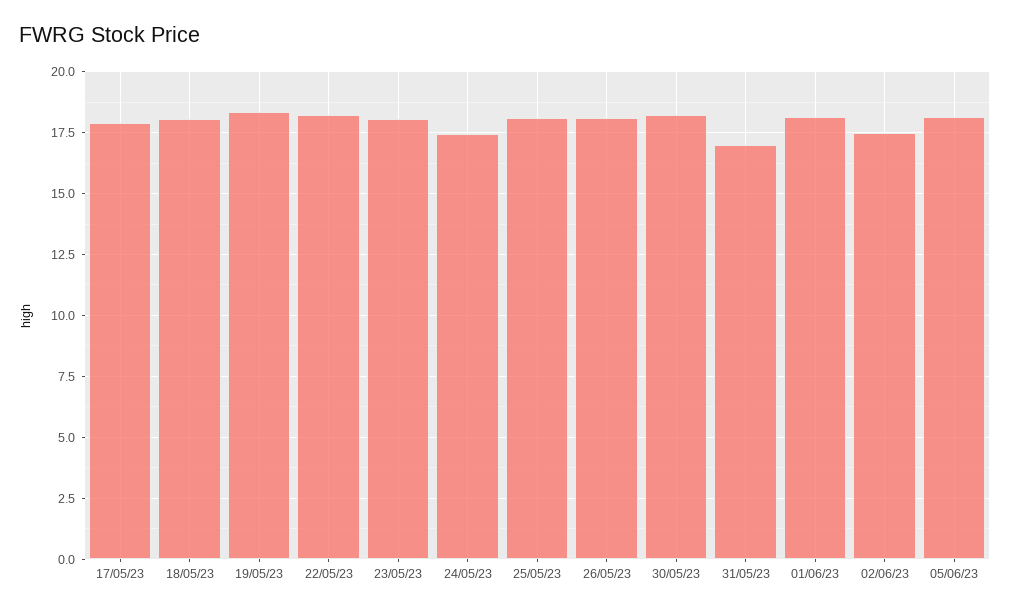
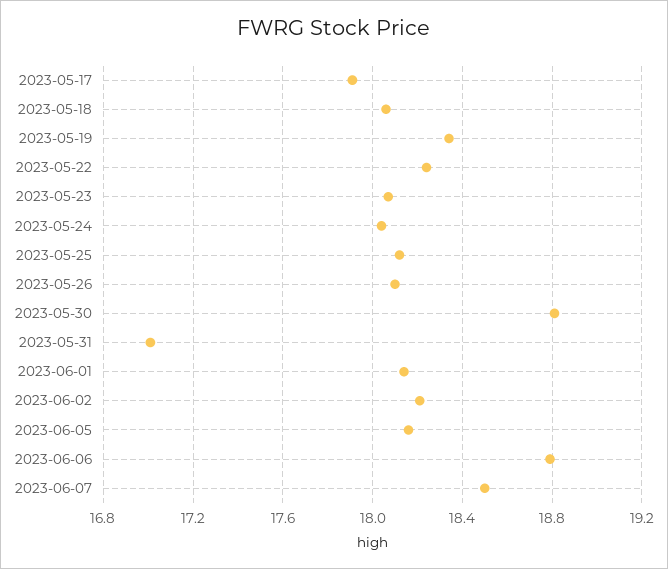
24/05/23: 17.5 -> 18.05
30/05/23: 18.25 -> 18.8
02/06/23: 17.5 -> 18.2
2023-06-06: none -> 18.8
2023-06-07: none -> 18.5

